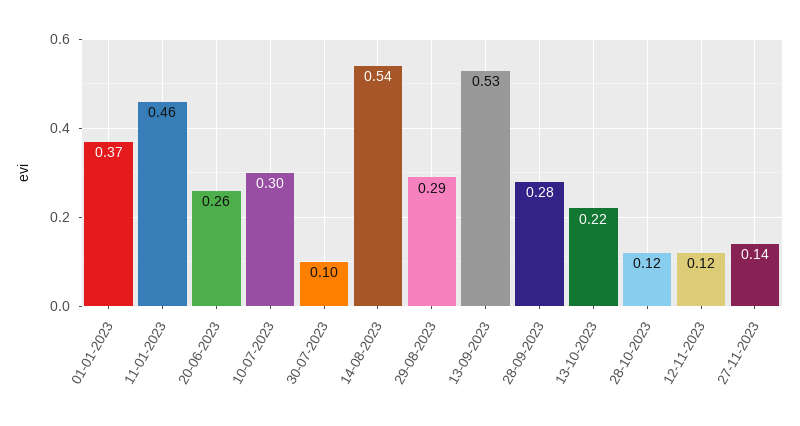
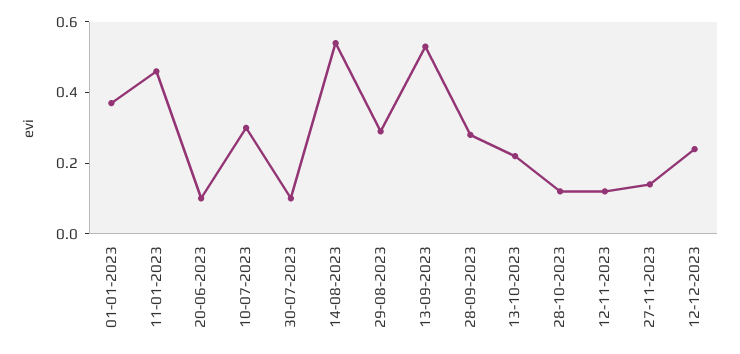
20-06-2023: 0.26 -> 0.1
12-12-2023: none -> 0.25

